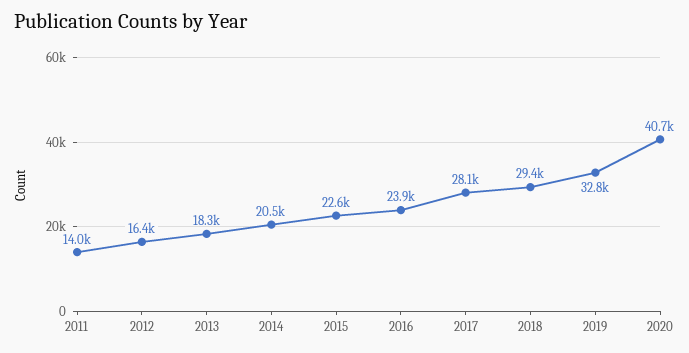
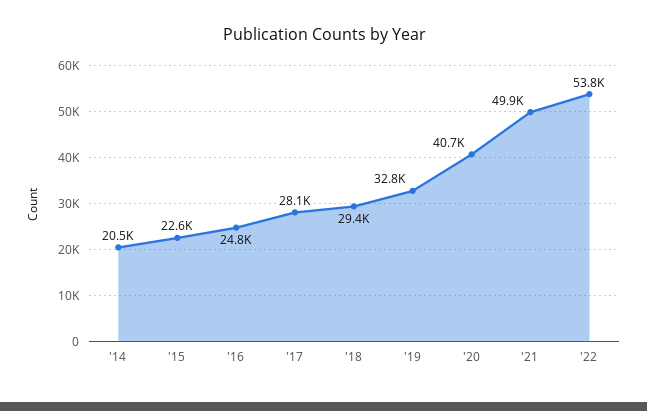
2011: 14000 -> none
2012: 16400 -> none
2013: 18300 -> none
2016: 23900 -> 24800
'21: none -> 49900
'22: none -> 53800

